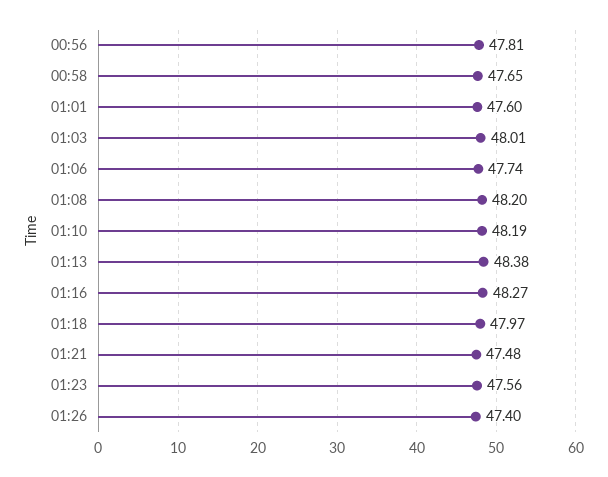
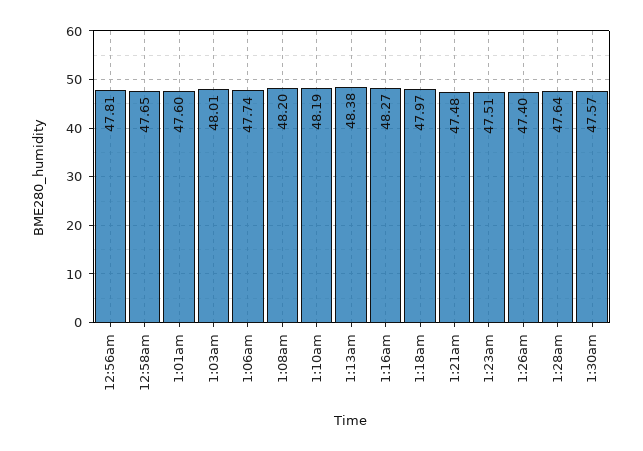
01:23: 47.56 -> 47.51
1:28am: none -> 47.64
1:30am: none -> 47.57

